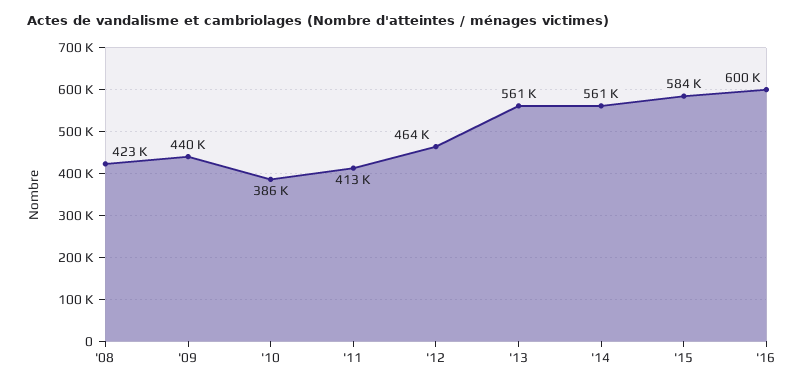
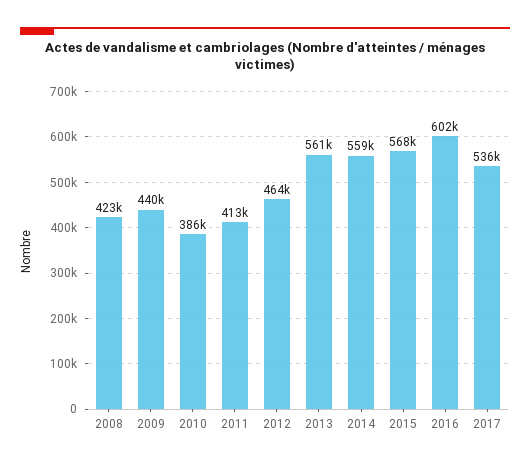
'14: 561000 -> 559000
'15: 584000 -> 568000
'16: 600000 -> 602000
2017: none -> 536000

